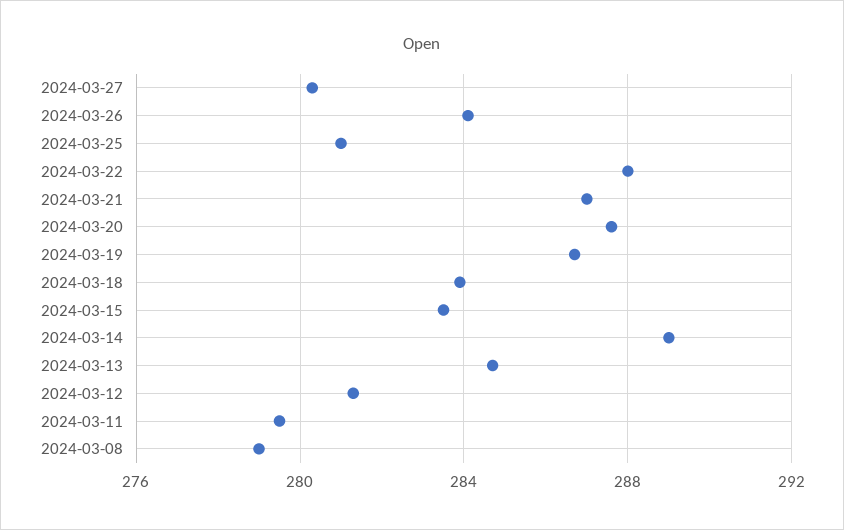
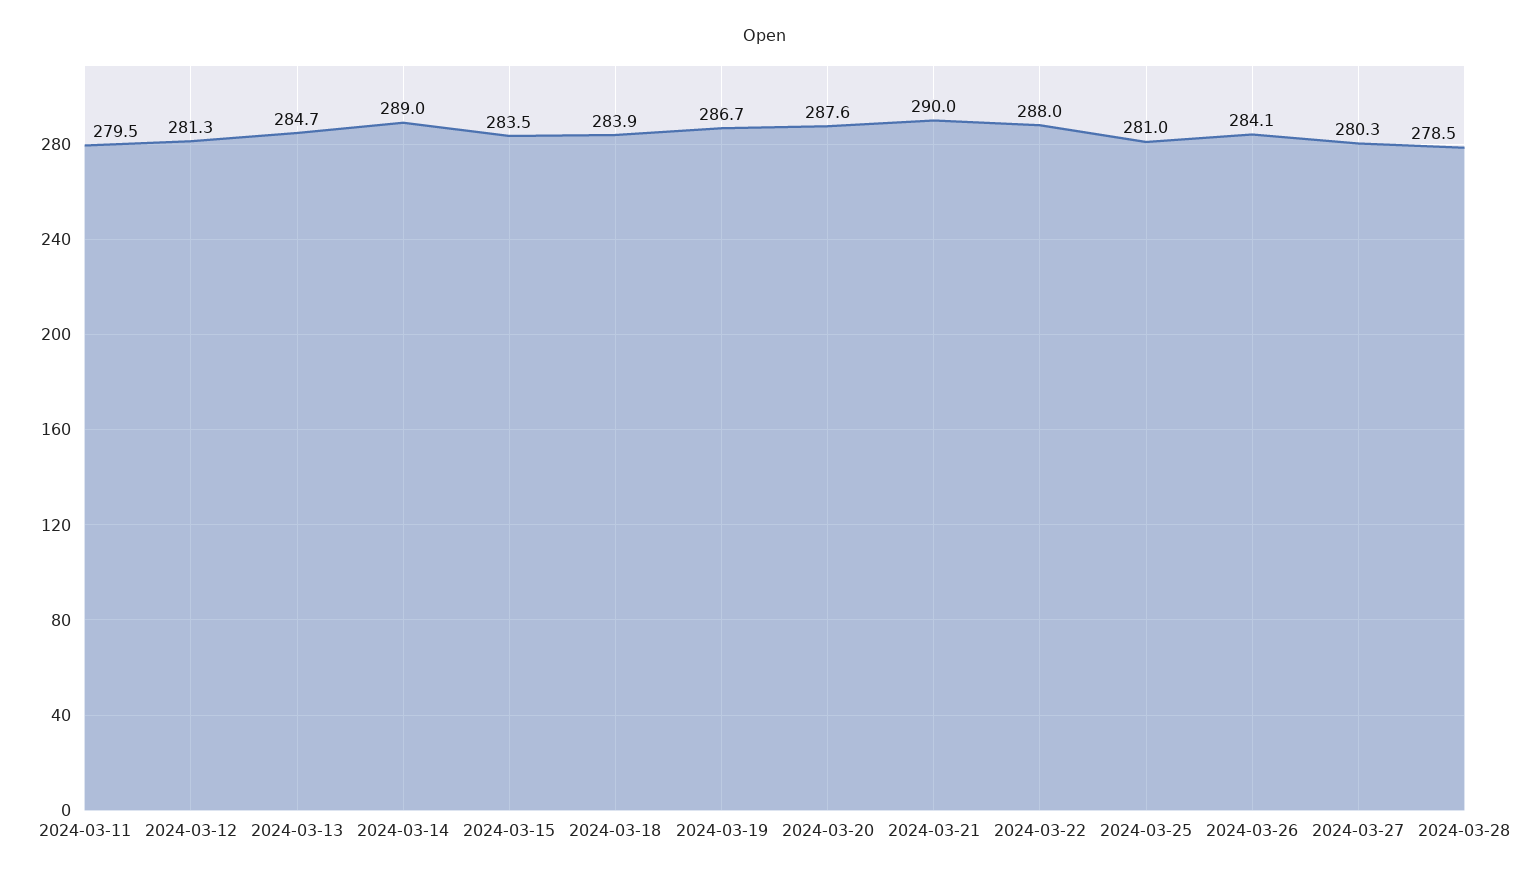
2024-03-21: 287 -> 290
2024-03-08: 279 -> none
2024-03-28: none -> 278.5

